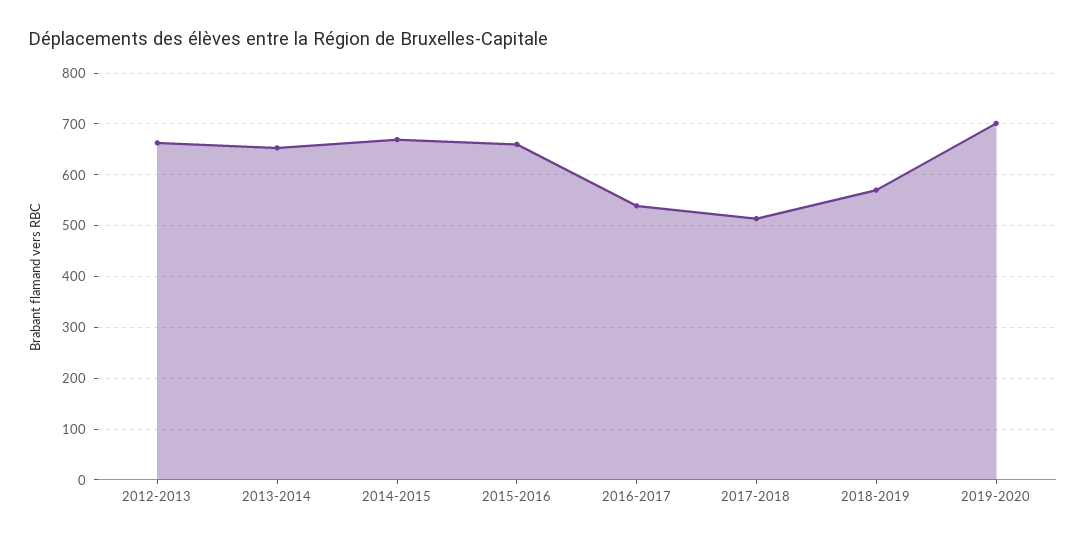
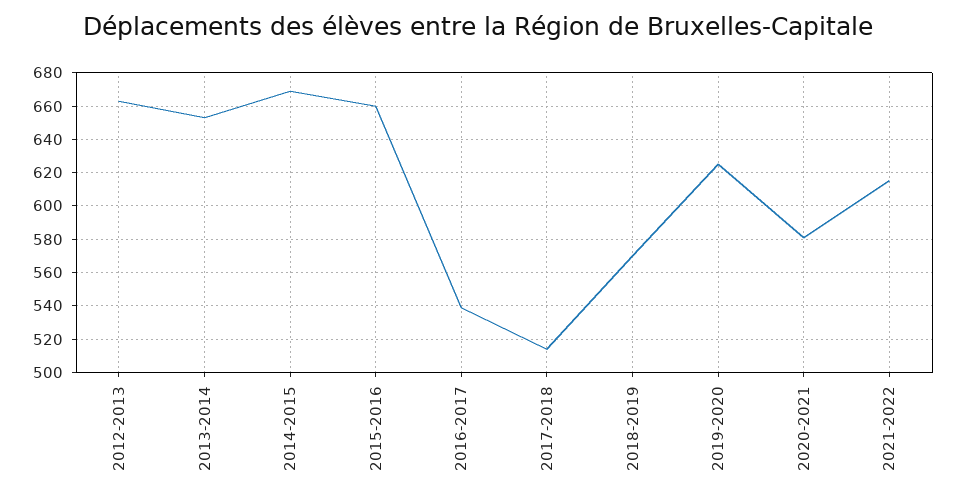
2019-2020: 700 -> 625
2020-2021: none -> 580
2021-2022: none -> 615

